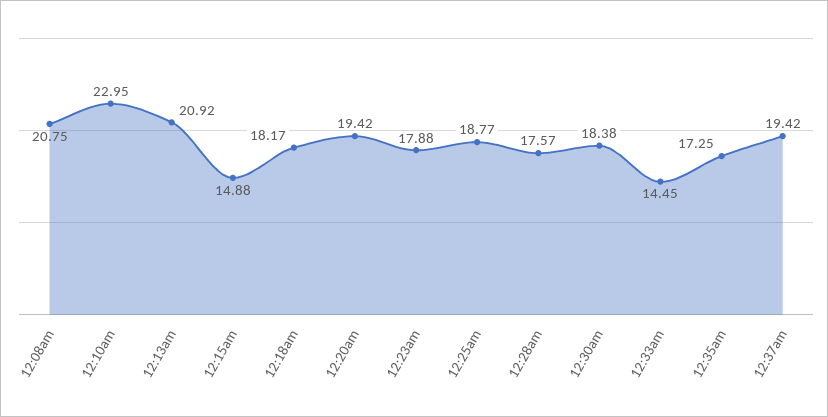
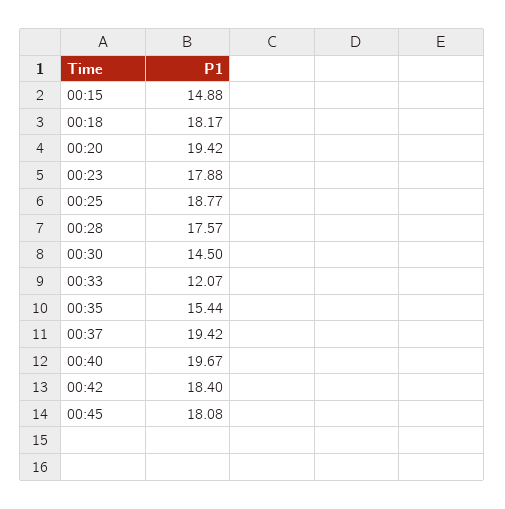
12:08am: 20.75 -> none
12:10am: 22.95 -> none
12:13am: 20.92 -> none
12:30am: 18.38 -> 14.5
12:33am: 14.45 -> 12.07
12:35am: 17.25 -> 15.44
00:40: none -> 19.67
00:42: none -> 18.4
00:45: none -> 18.08

